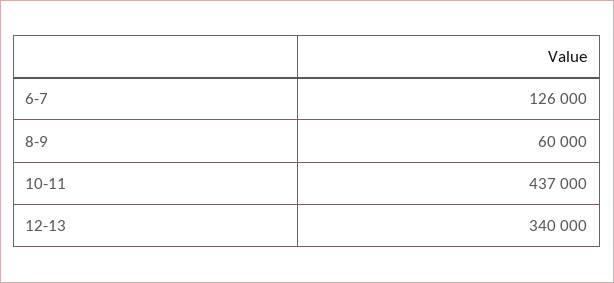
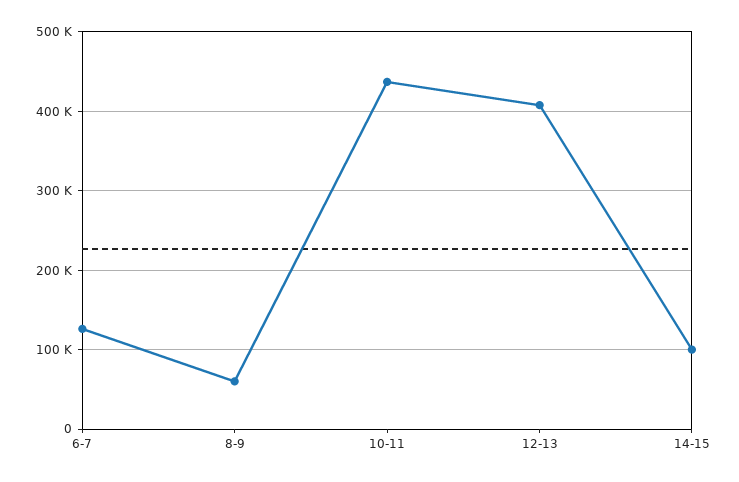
12-13: 340000 -> 410000
14-15: none -> 100000

